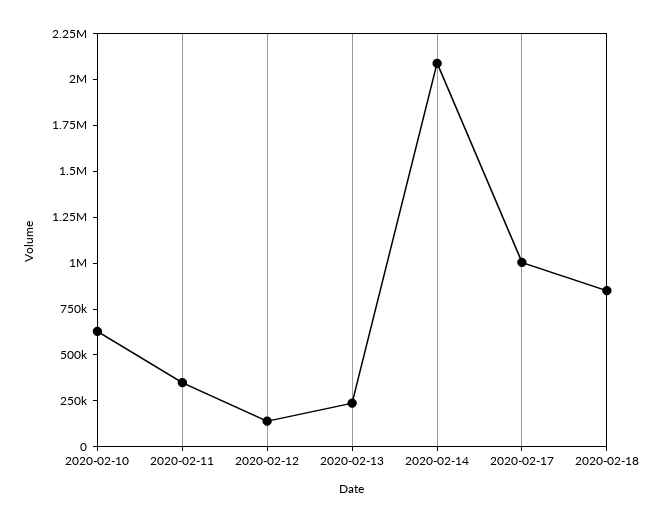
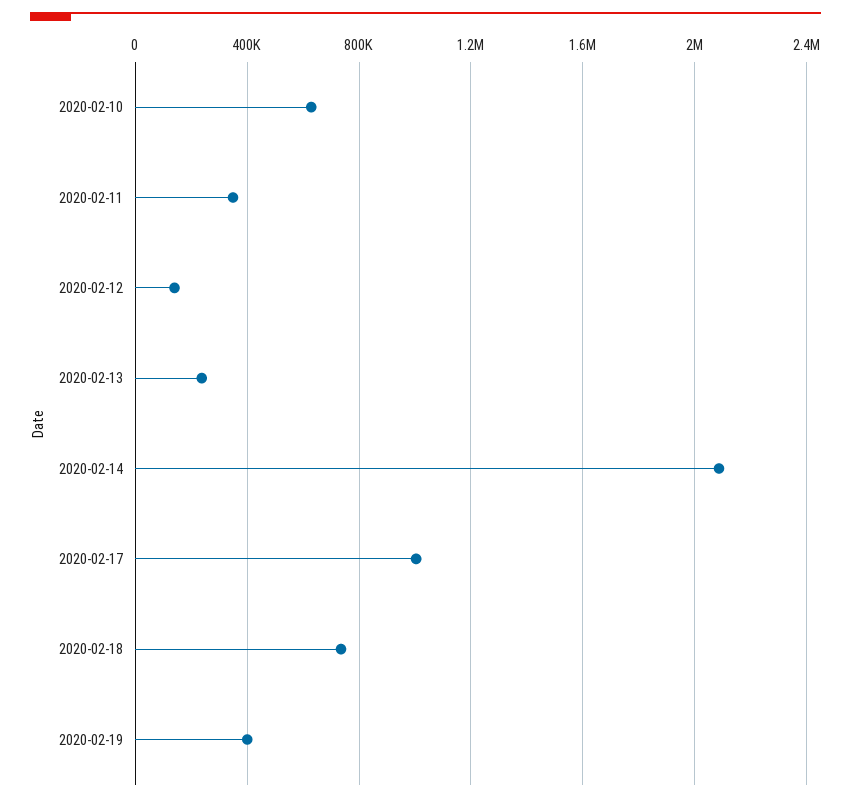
2020-02-18: 850000 -> 750000
2020-02-19: none -> 400000

